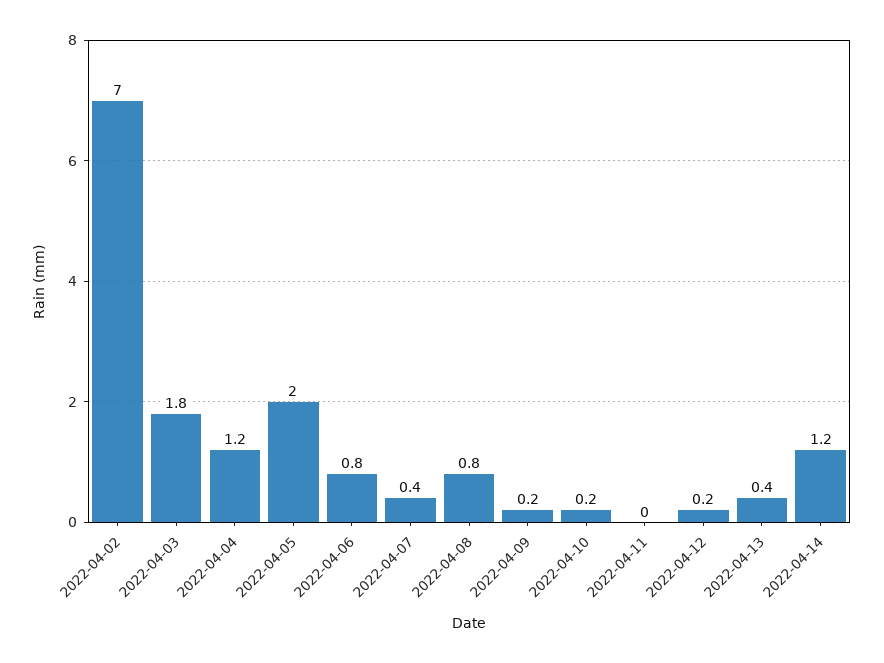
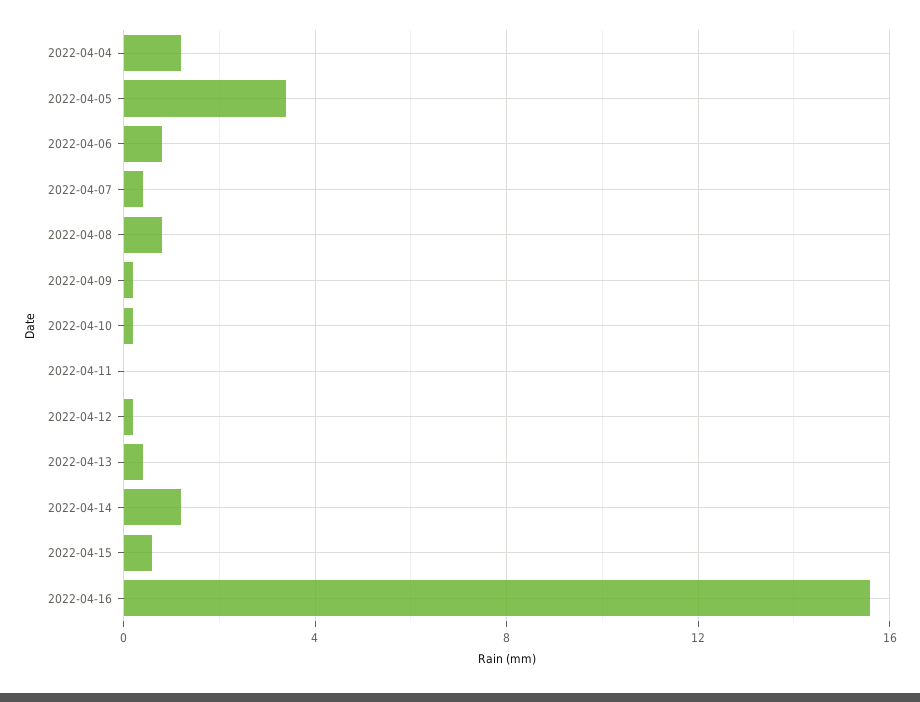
2022-04-02: 7 -> none
2022-04-03: 1.8 -> none
2022-04-05: 2 -> 3.5
2022-04-15: none -> 0.5
2022-04-16: none -> 15.5

